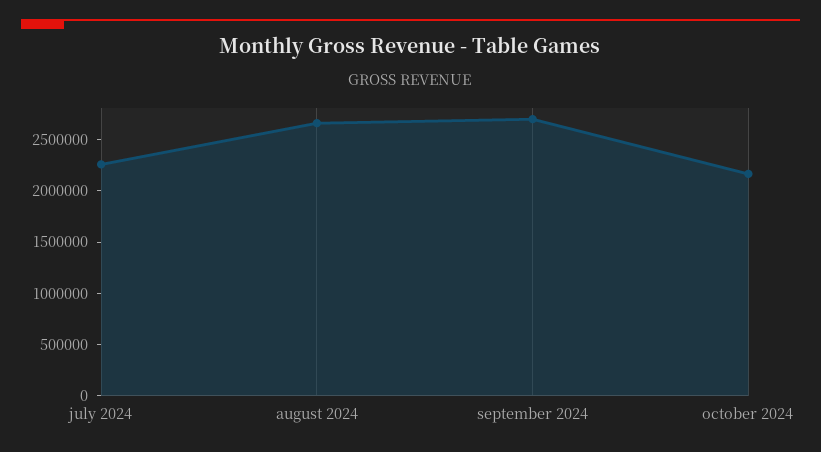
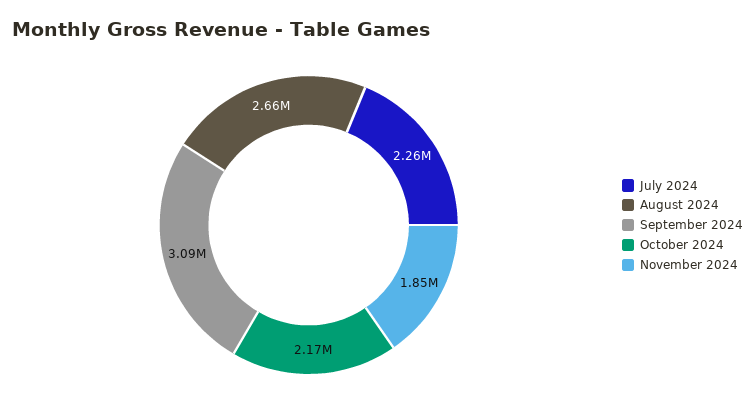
september 2024: 2700000 -> 3090000
November 2024: none -> 1850000

